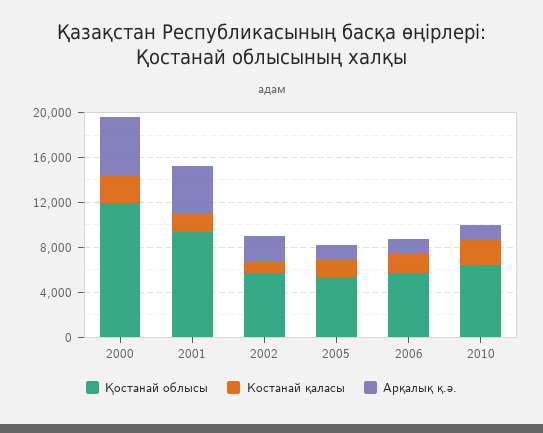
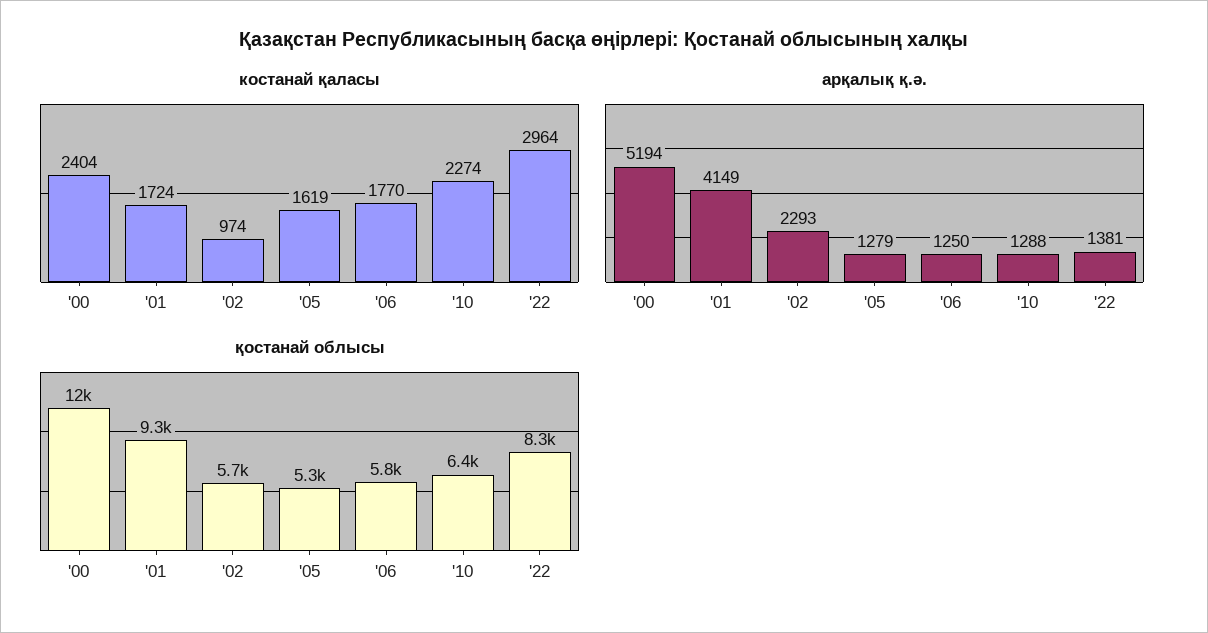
Костанай қаласы, '22: none -> 2964
Арқалық қ.ә., '22: none -> 1381
Қостанай облысы, '22: none -> 8300

